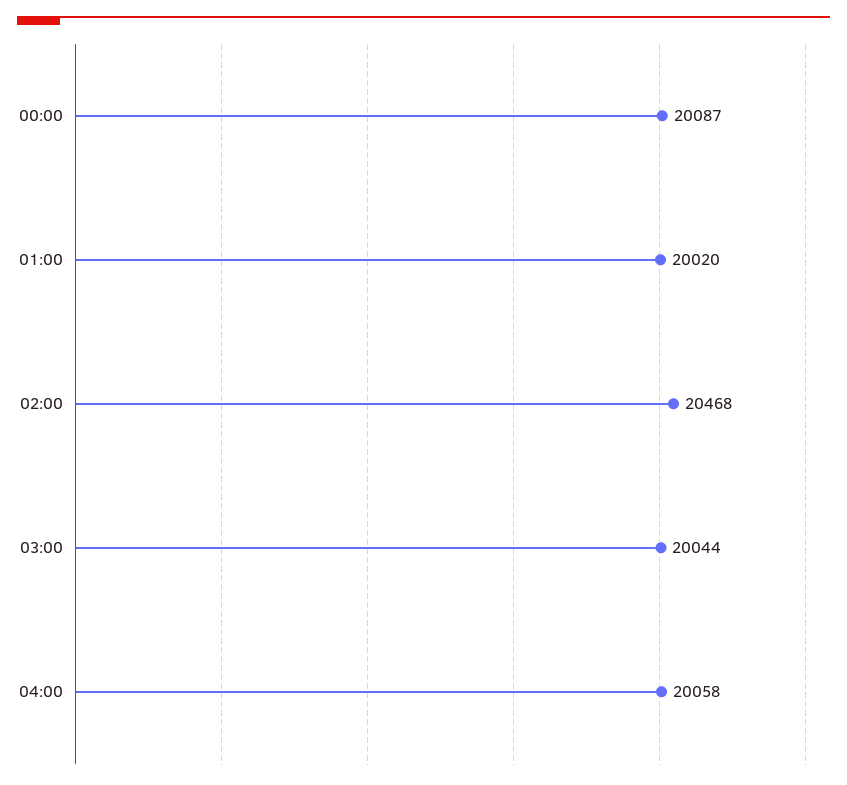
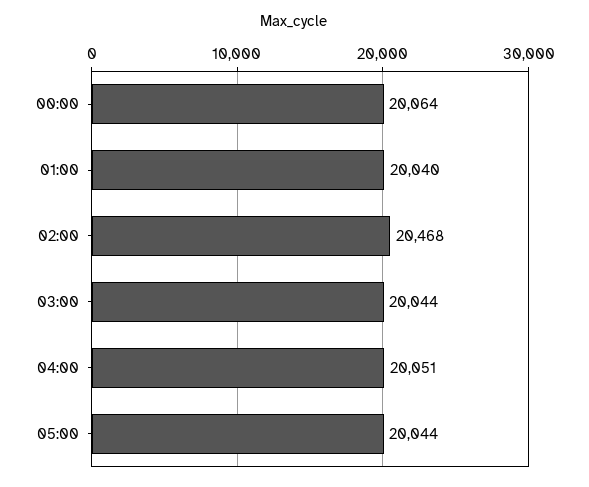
00:00: 20087 -> 20064
01:00: 20020 -> 20040
04:00: 20058 -> 20051
05:00: none -> 20044

